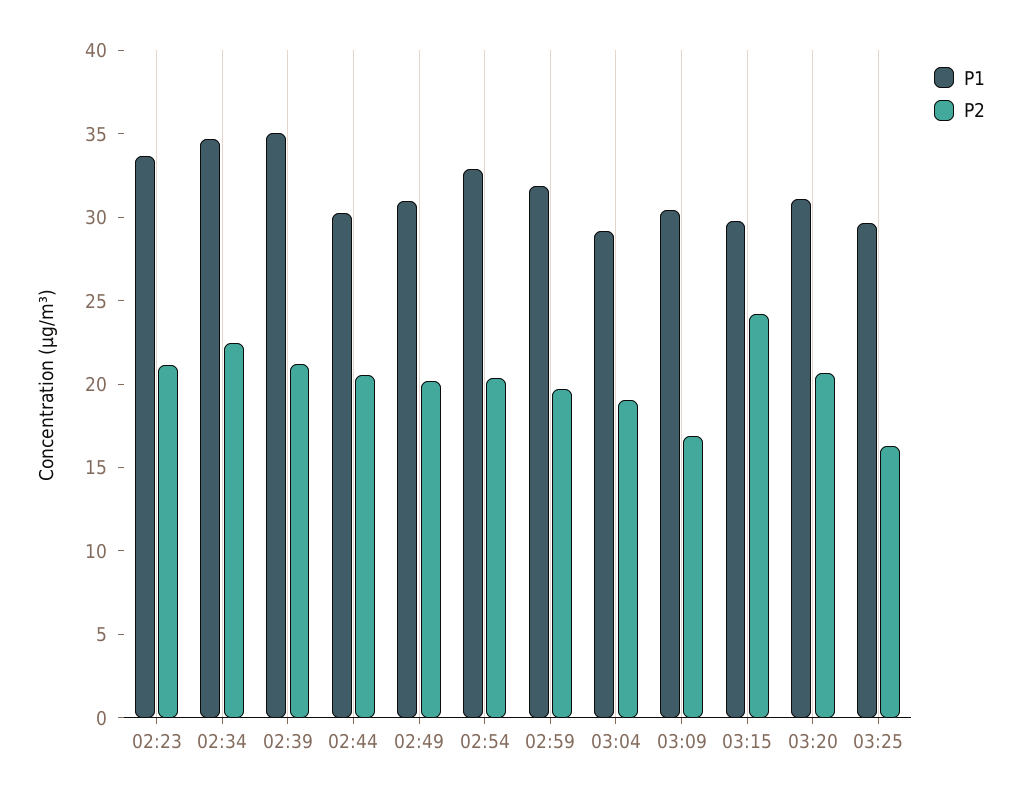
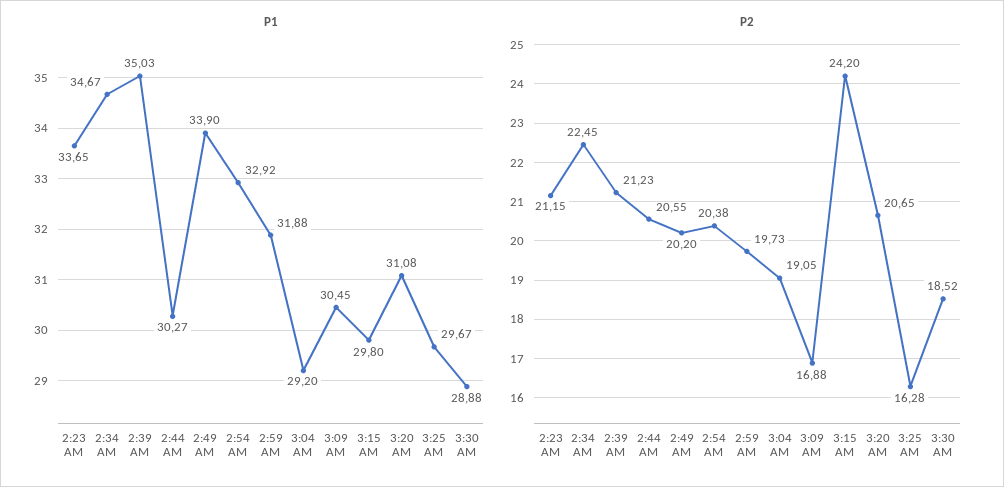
P1, 02:49: 31 -> 33.9
P1, 3:30 AM: none -> 28.88
P2, 3:30 AM: none -> 18.52

